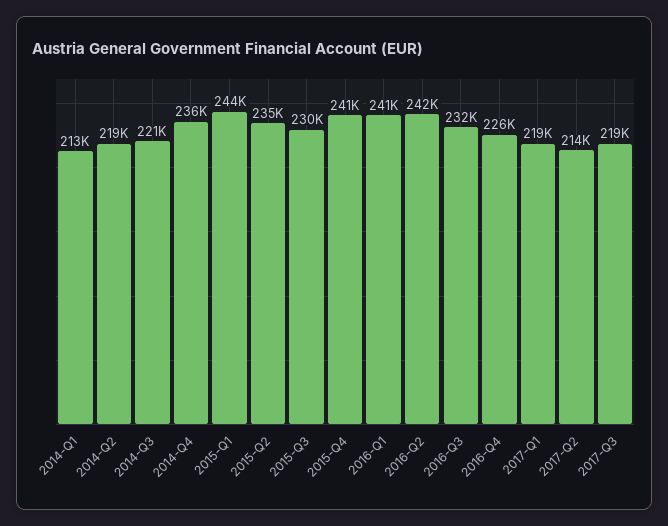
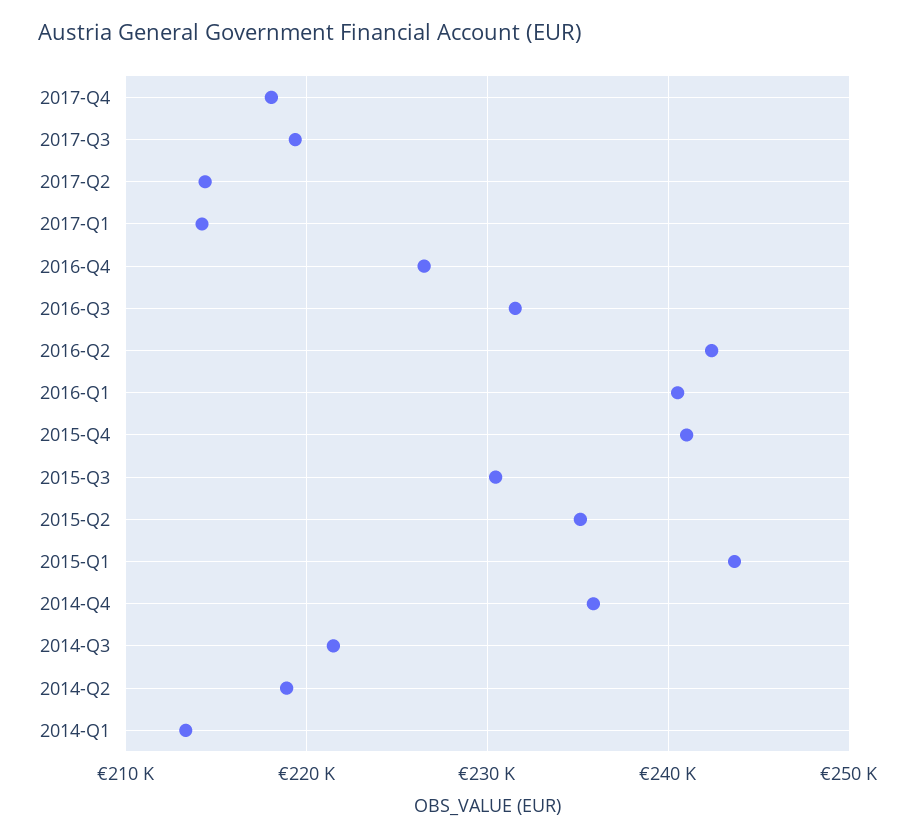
2017-Q1: 219000 -> 214000
2017-Q4: none -> 218000

